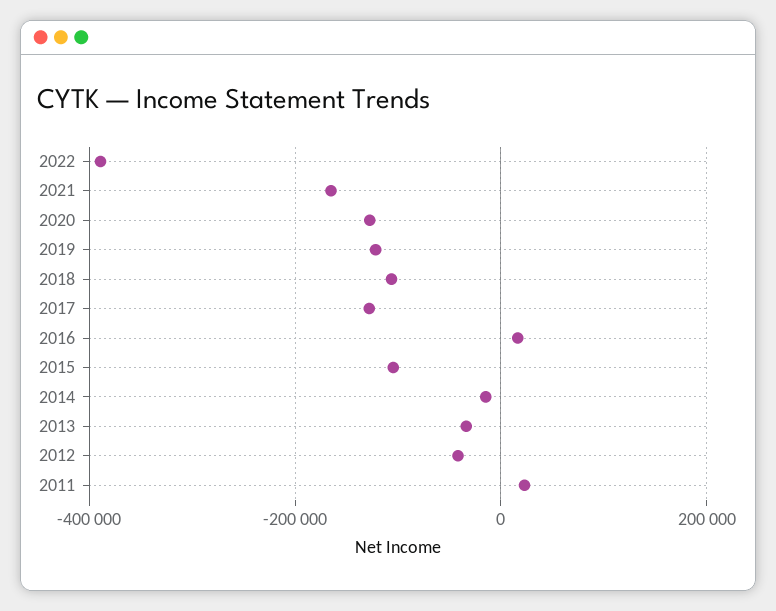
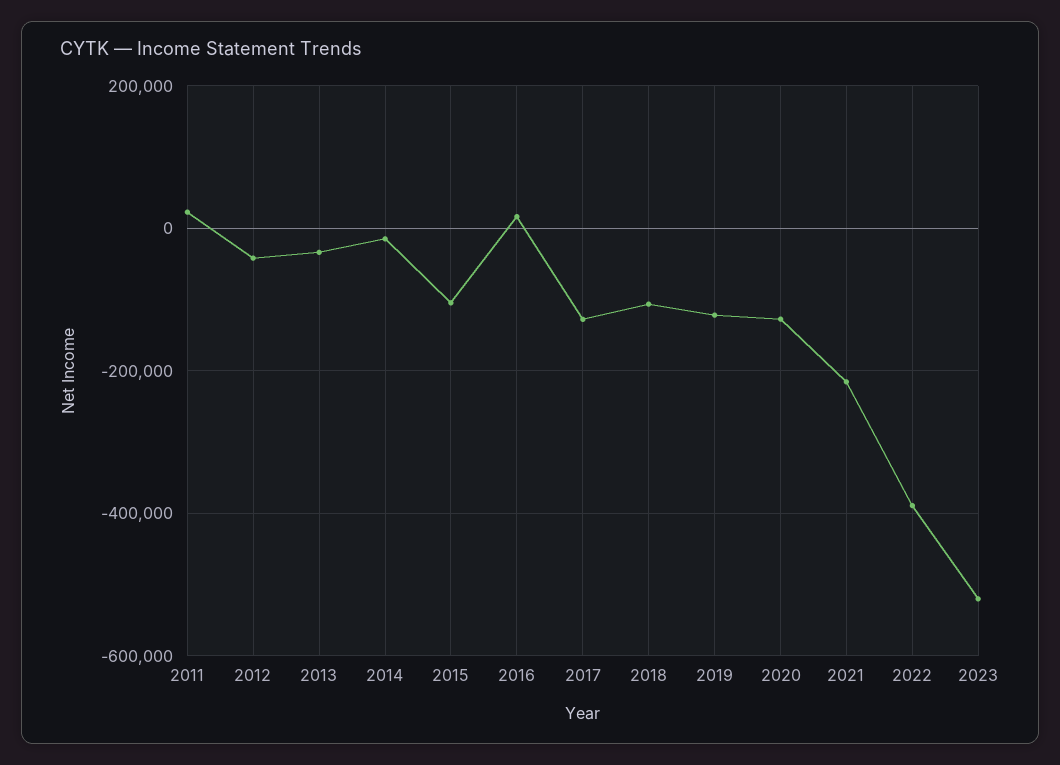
2021: -160000 -> -220000
2023: none -> -520000

